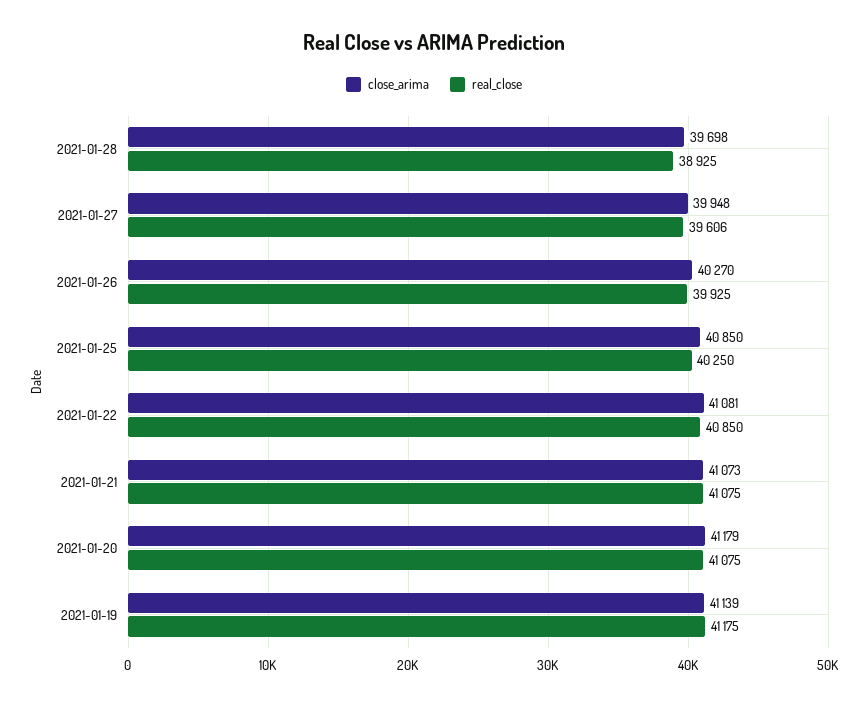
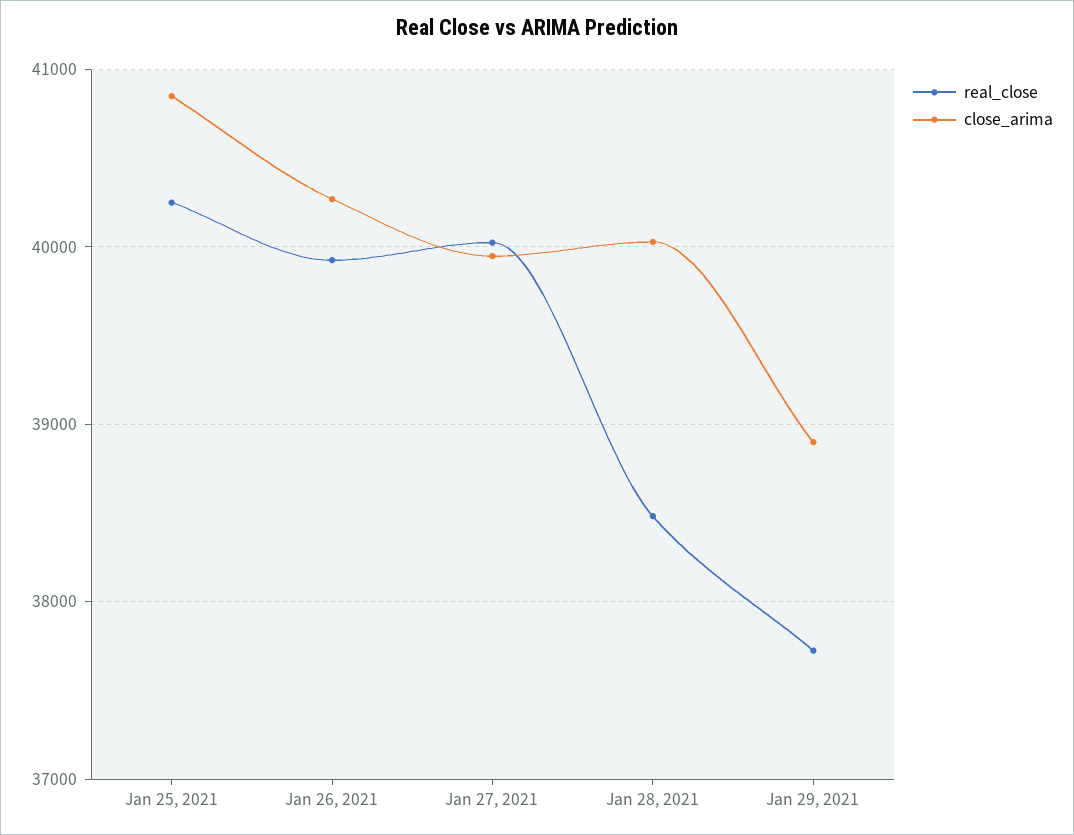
close_arima, 2021-01-28: 39698 -> 40000
real_close, 2021-01-28: 38925 -> 38500
real_close, 2021-01-27: 39606 -> 40000
close_arima, 2021-01-22: 41081 -> none
real_close, 2021-01-22: 40850 -> none
close_arima, 2021-01-21: 41073 -> none
real_close, 2021-01-21: 41075 -> none
close_arima, 2021-01-20: 41179 -> none
real_close, 2021-01-20: 41075 -> none
close_arima, 2021-01-19: 41139 -> none
real_close, 2021-01-19: 41175 -> none
real_close, Jan 29, 2021: none -> 37700
close_arima, Jan 29, 2021: none -> 38900

